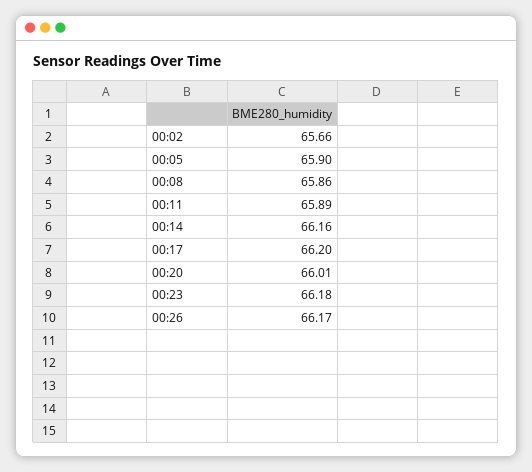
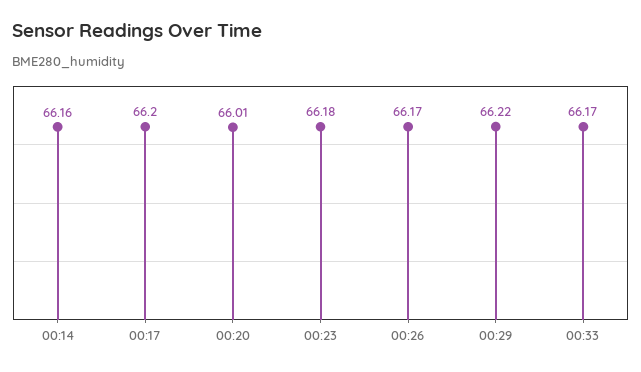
00:02: 65.66 -> none
00:05: 65.9 -> none
00:08: 65.86 -> none
00:11: 65.89 -> none
00:29: none -> 66.22
00:33: none -> 66.17

